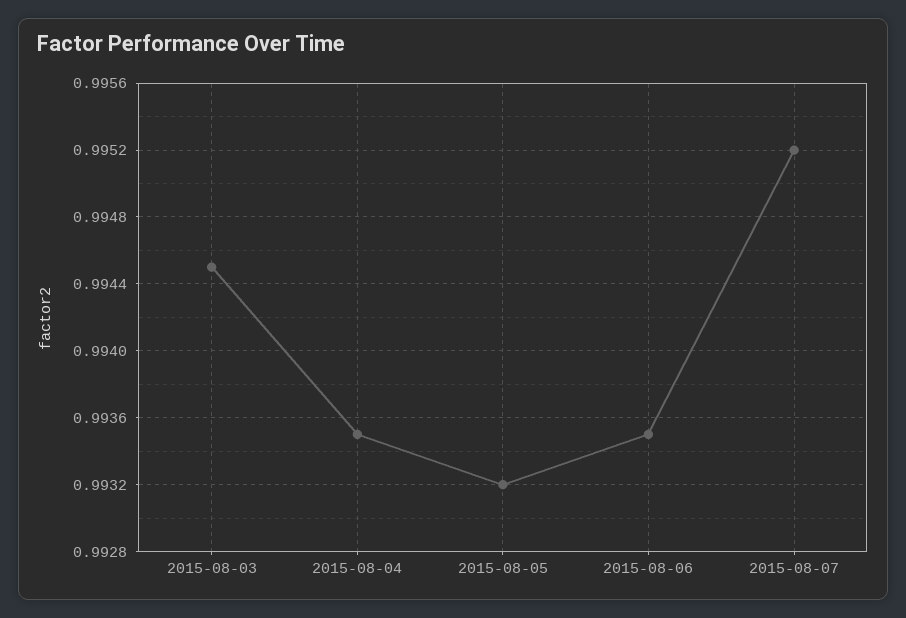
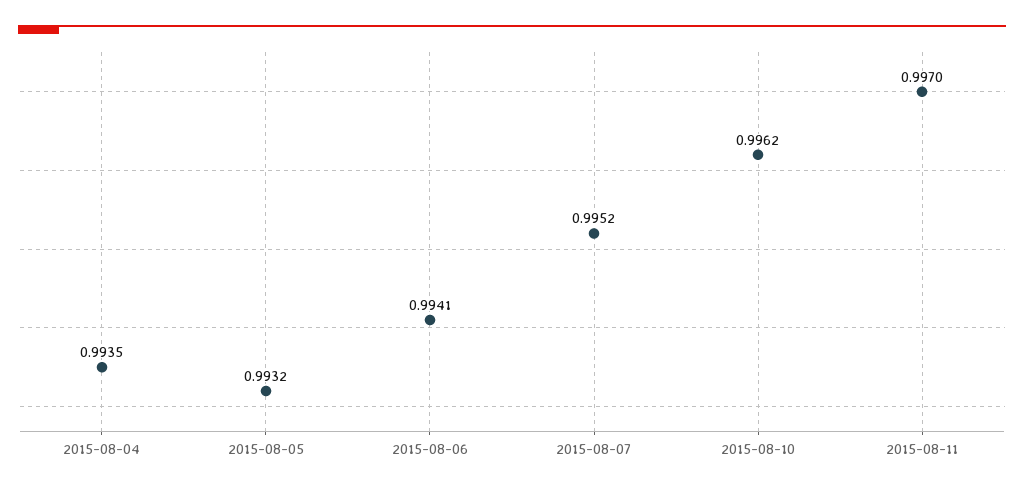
2015-08-03: 0.9945 -> none
2015-08-06: 0.9935 -> 0.9941
2015-08-10: none -> 0.9962
2015-08-11: none -> 0.997

